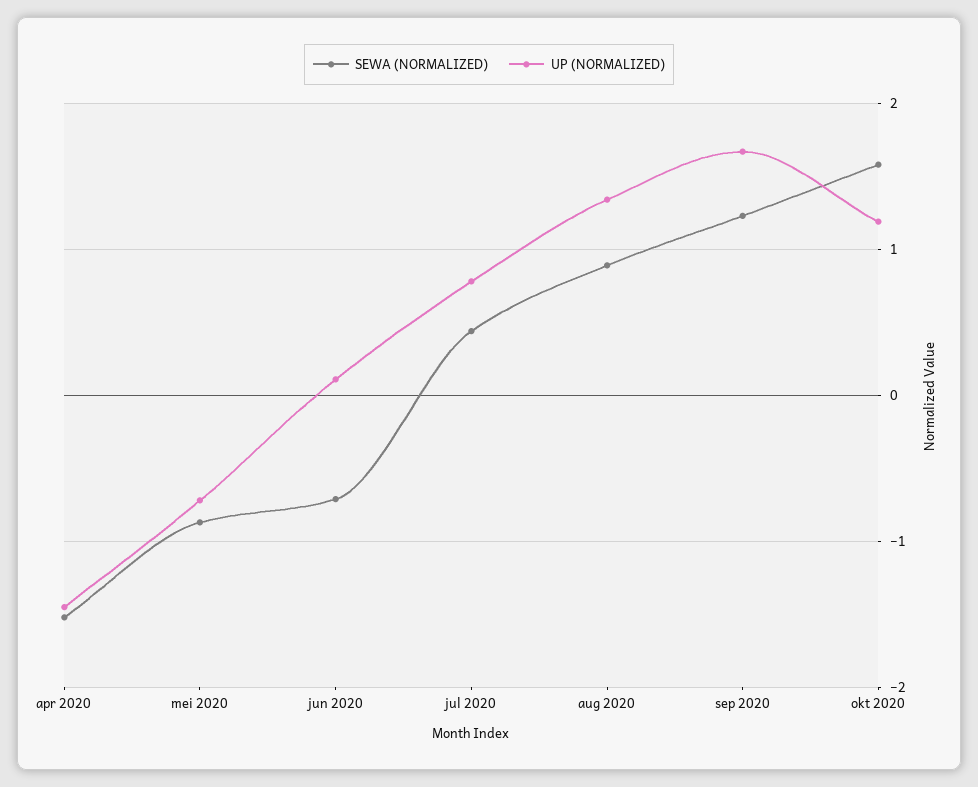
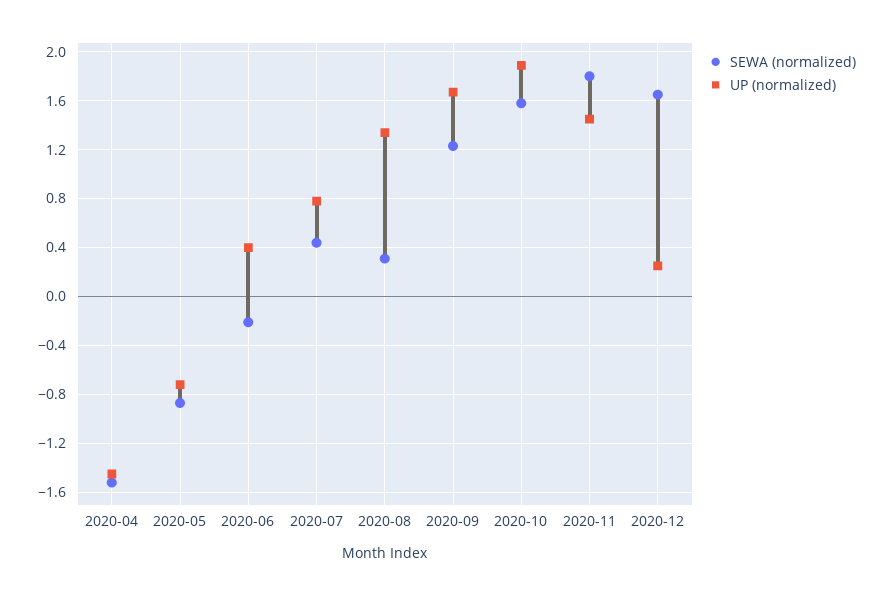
SEWA (NORMALIZED), jun 2020: -0.7 -> -0.2
UP (NORMALIZED), jun 2020: 0.1 -> 0.4
SEWA (NORMALIZED), aug 2020: 0.9 -> 0.3
UP (NORMALIZED), okt 2020: 1.2 -> 1.9
SEWA (NORMALIZED), 2020-11: none -> 1.8
UP (NORMALIZED), 2020-11: none -> 1.45
SEWA (NORMALIZED), 2020-12: none -> 1.65
UP (NORMALIZED), 2020-12: none -> 0.25

